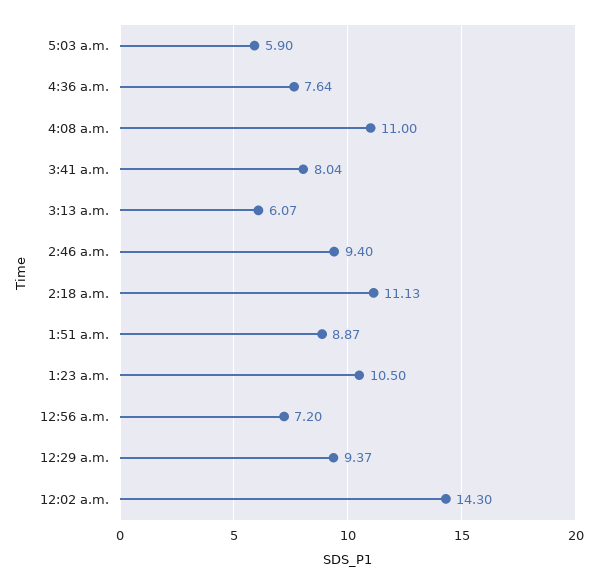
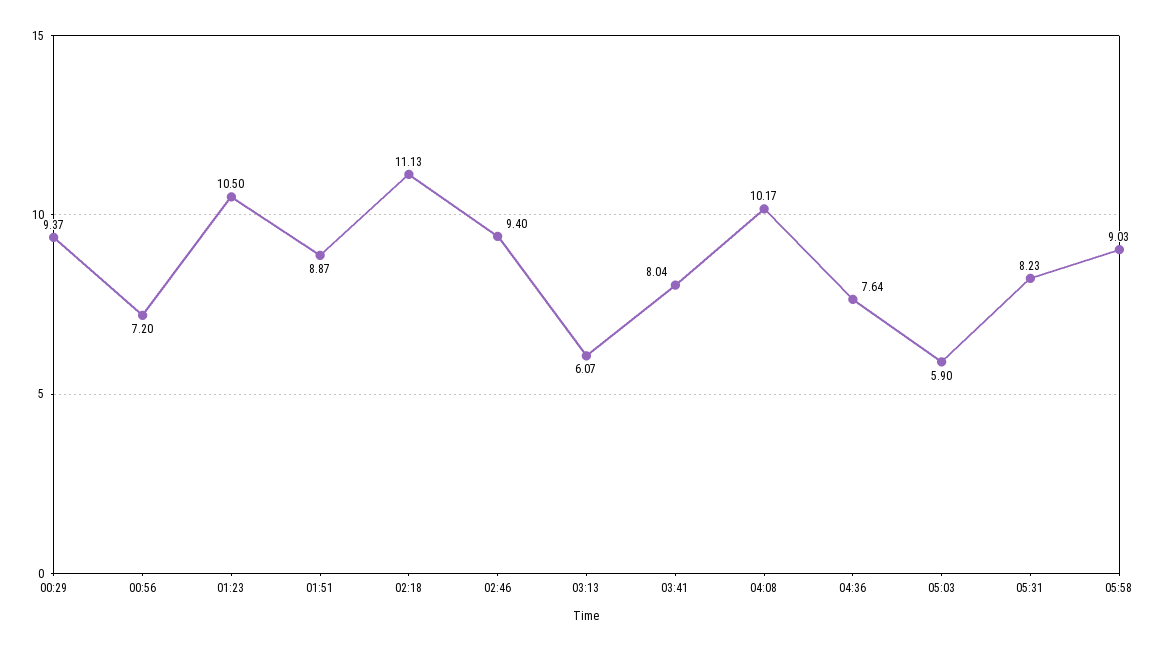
4:08 a.m.: 11 -> 10.17
12:02 a.m.: 14.3 -> none
05:31: none -> 8.23
05:58: none -> 9.03

